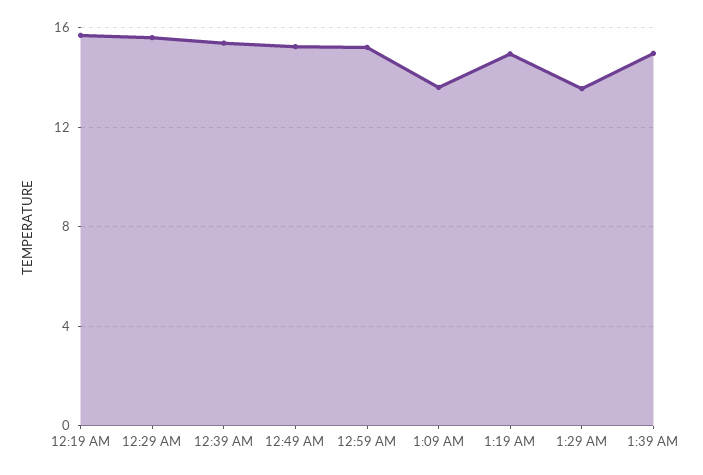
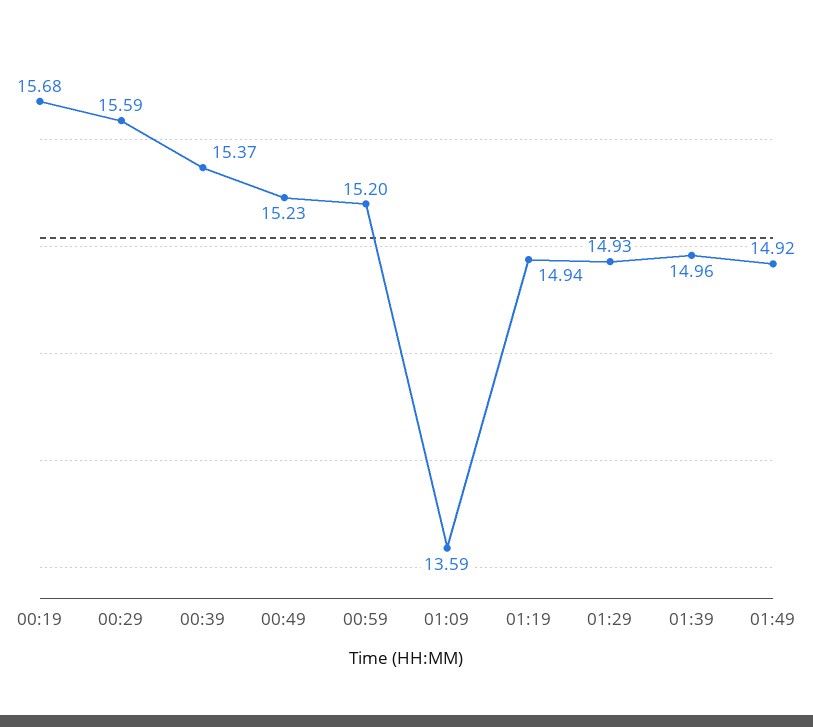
1:29 AM: 13.5 -> 14.93
01:49: none -> 14.92

